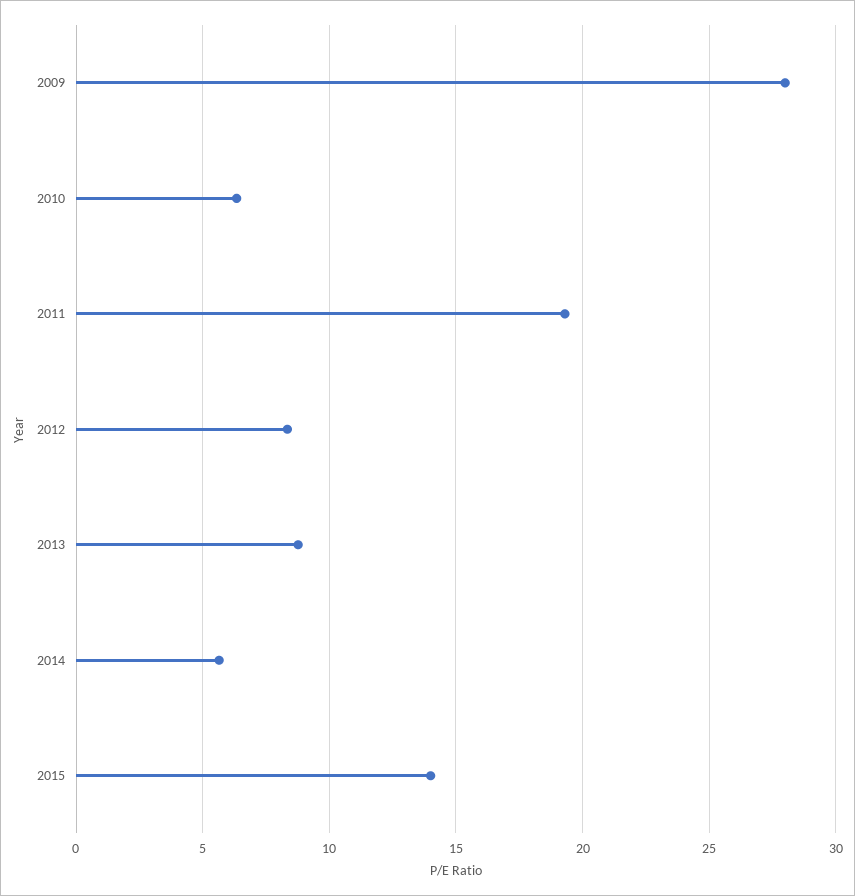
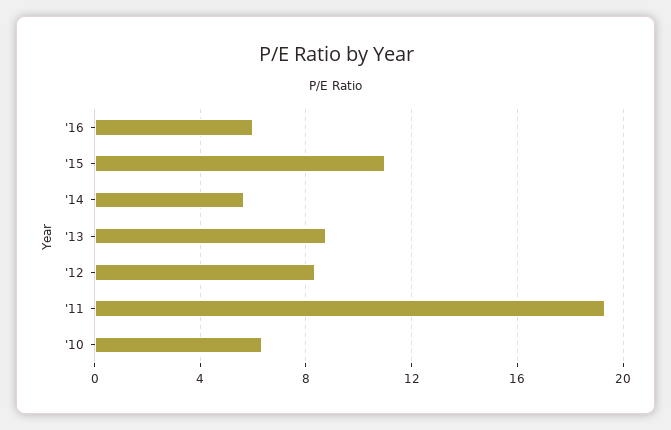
2009: 28 -> none
2015: 14 -> 11
'16: none -> 6

